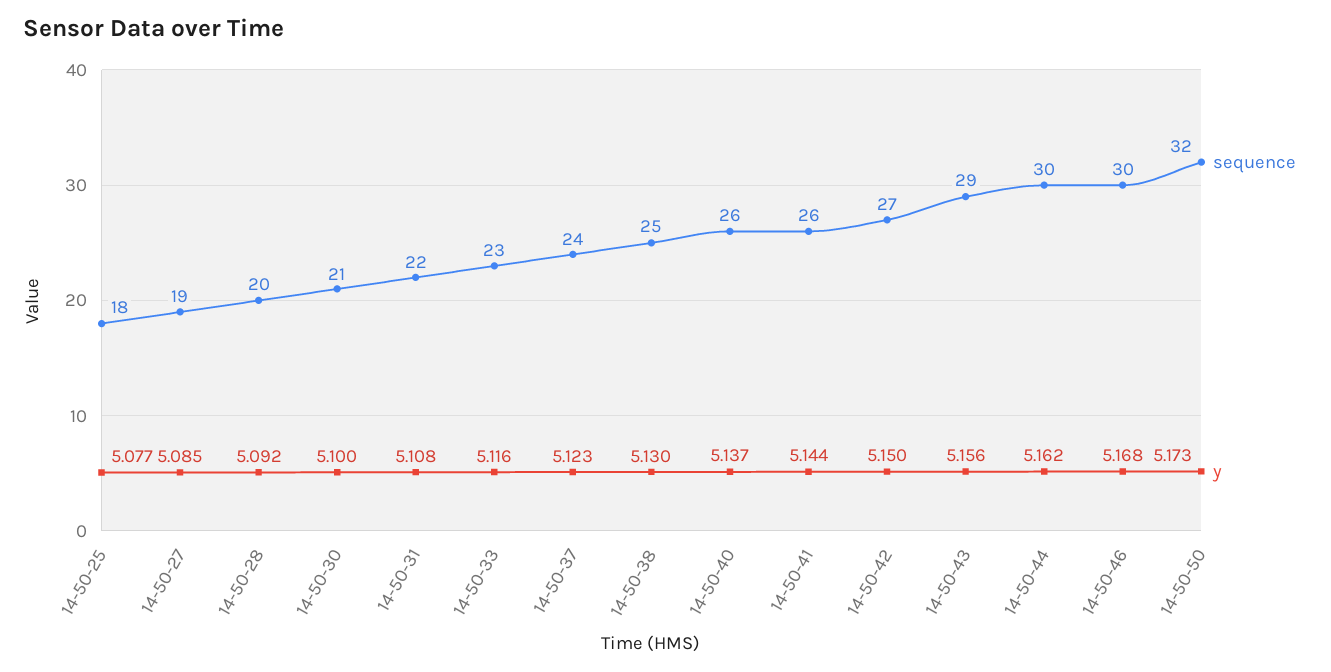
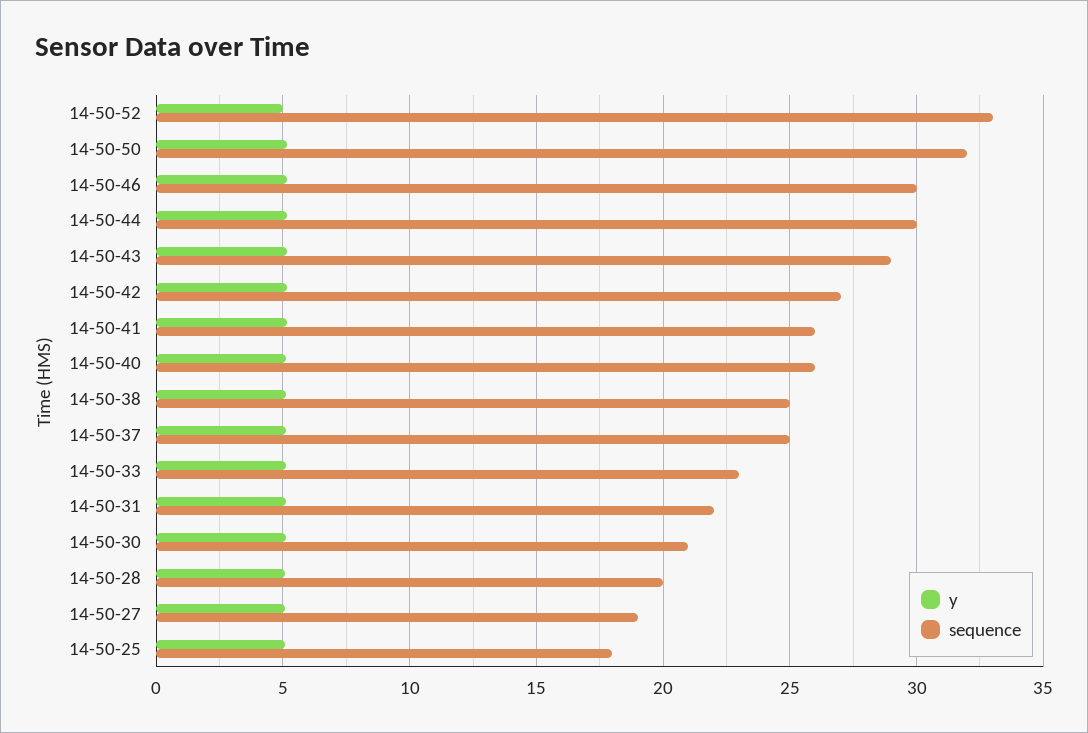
sequence, 14-50-37: 24 -> 25
y, 14-50-52: none -> 5
sequence, 14-50-52: none -> 33

